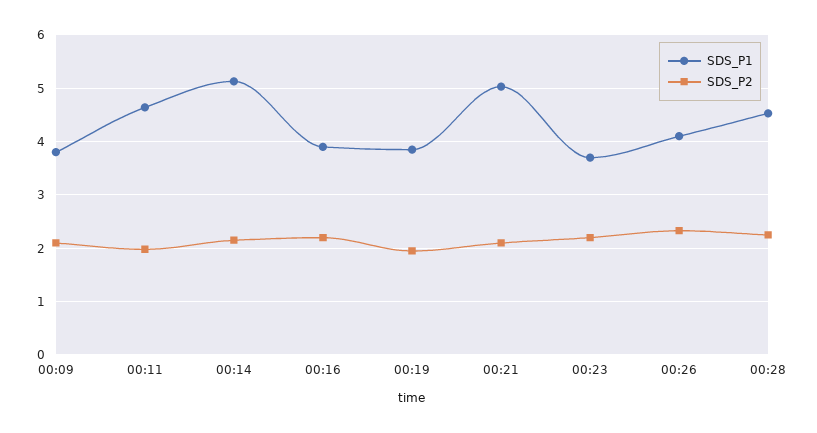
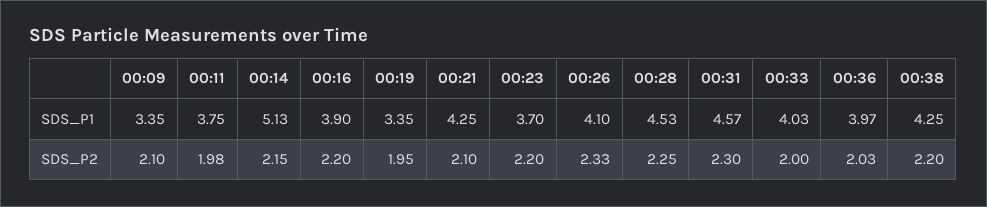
SDS_P1, 00:09: 3.8 -> 3.35
SDS_P1, 00:11: 4.6 -> 3.75
SDS_P1, 00:19: 3.8 -> 3.35
SDS_P1, 00:21: 5 -> 4.25
SDS_P1, 00:31: none -> 4.57
SDS_P1, 00:33: none -> 4.03
SDS_P1, 00:36: none -> 3.97
SDS_P1, 00:38: none -> 4.25
SDS_P2, 00:31: none -> 2.3
SDS_P2, 00:33: none -> 2
SDS_P2, 00:36: none -> 2.03
SDS_P2, 00:38: none -> 2.2

